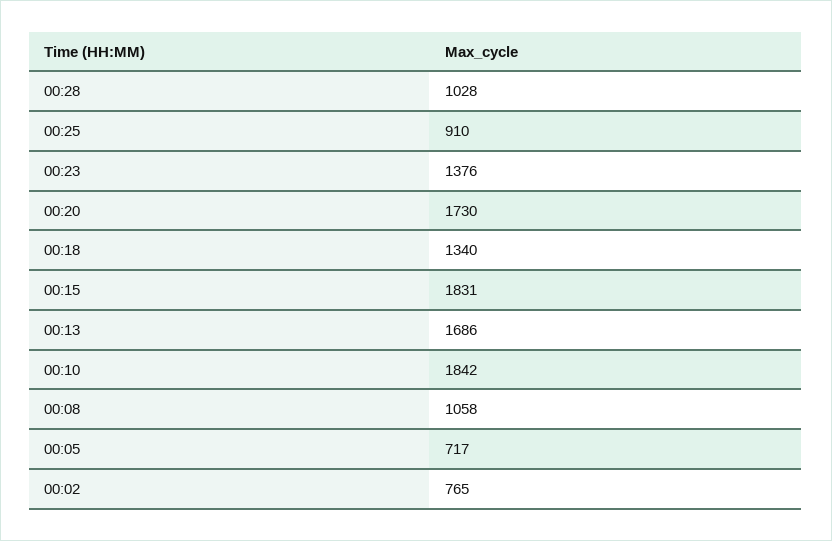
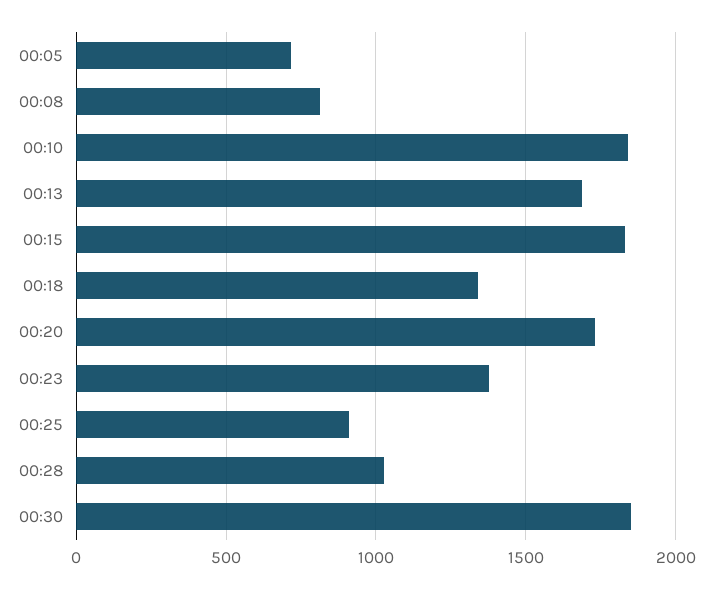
00:08: 1058 -> 800
00:02: 765 -> none
00:30: none -> 1850

